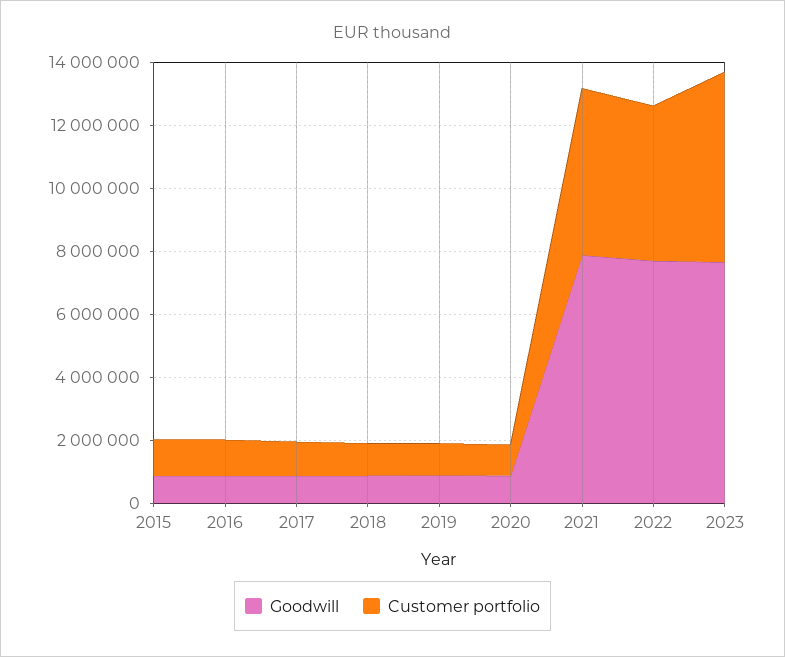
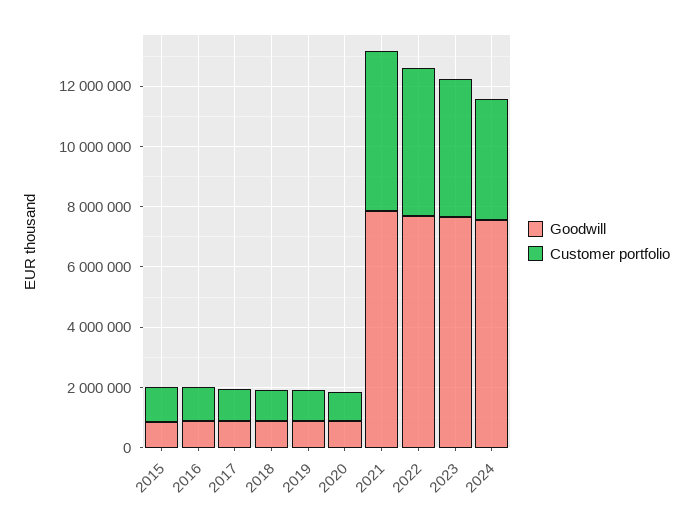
Customer portfolio, 2023: 6000000 -> 4500000
Goodwill, 2024: none -> 7500000
Customer portfolio, 2024: none -> 4000000

